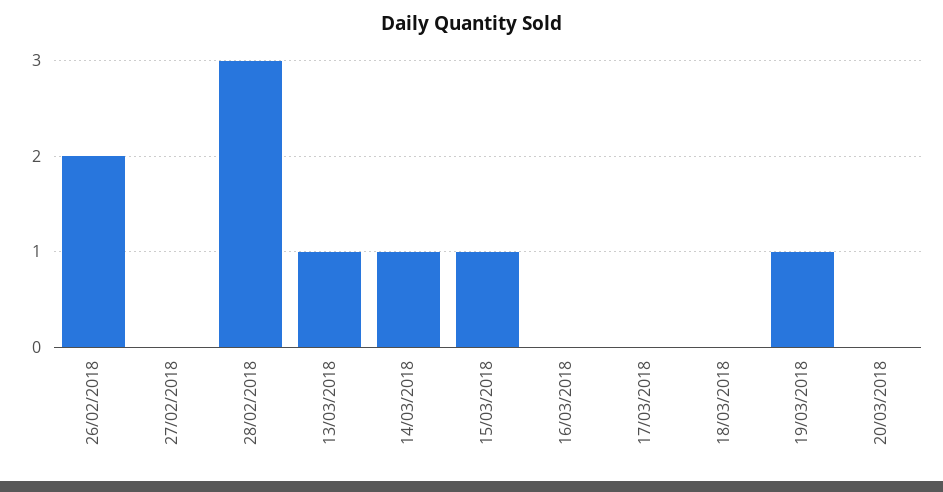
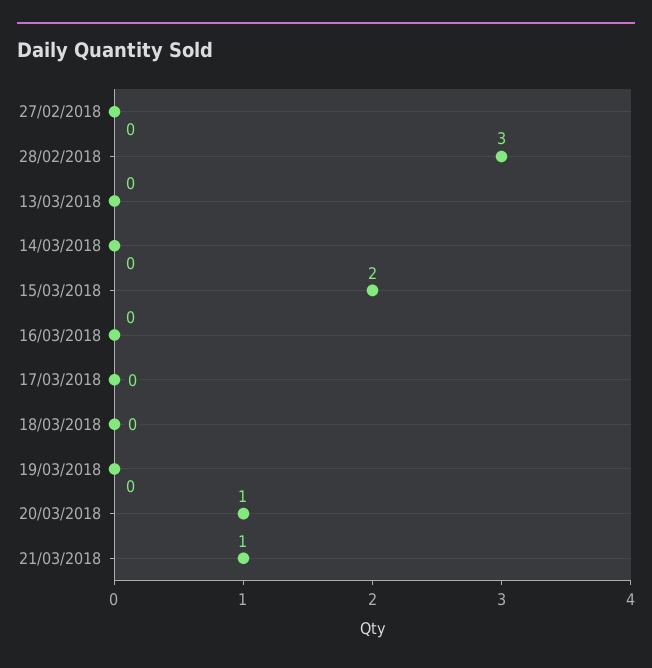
26/02/2018: 2 -> none
13/03/2018: 1 -> 0
14/03/2018: 1 -> 0
15/03/2018: 1 -> 2
19/03/2018: 1 -> 0
20/03/2018: 0 -> 1
21/03/2018: none -> 1

